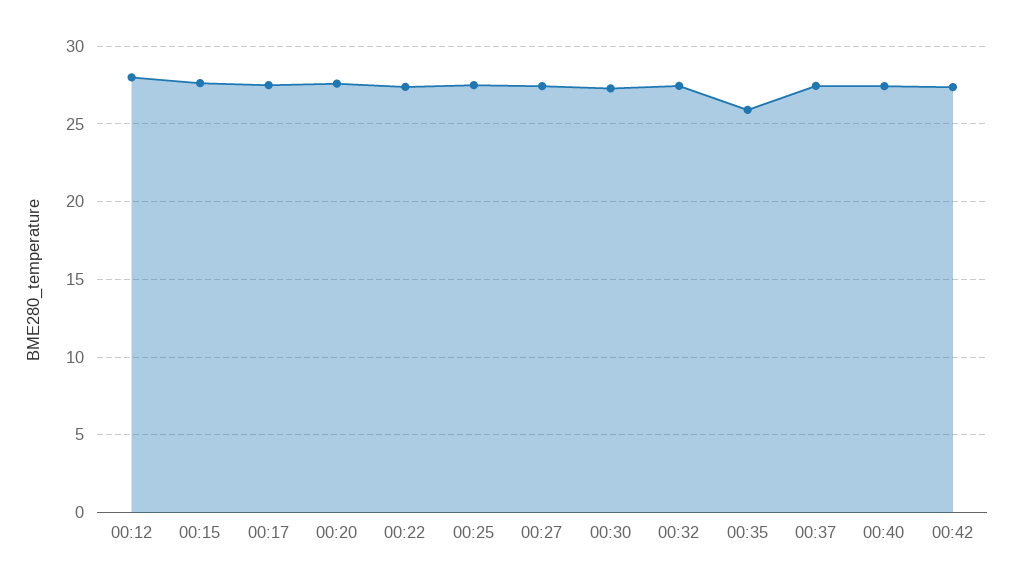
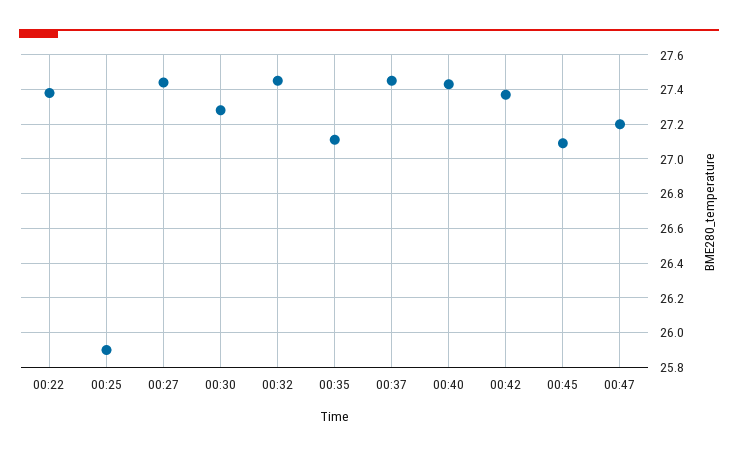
00:12: 28 -> none
00:15: 27.5 -> none
00:17: 27.5 -> none
00:20: 27.5 -> none
00:25: 27.5 -> 25.9
00:35: 26 -> 27.1
00:45: none -> 27.1
00:47: none -> 27.2

